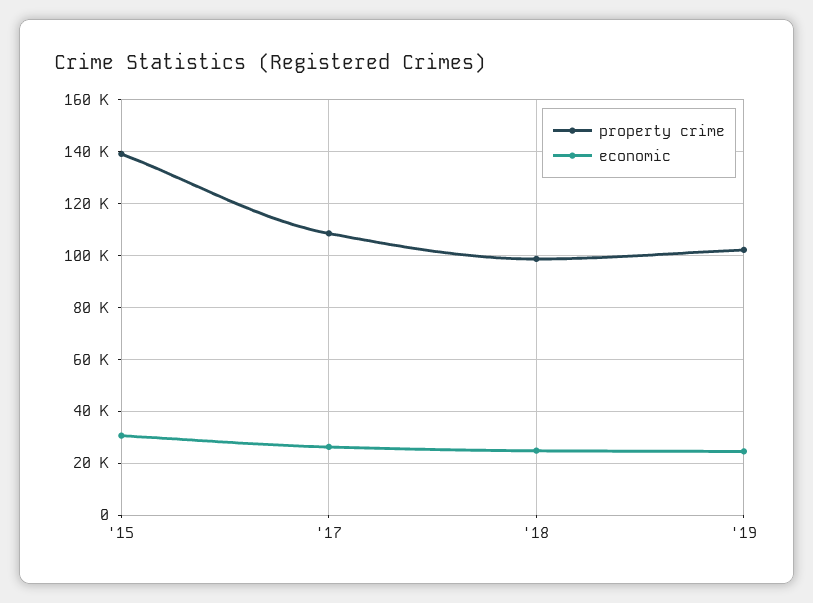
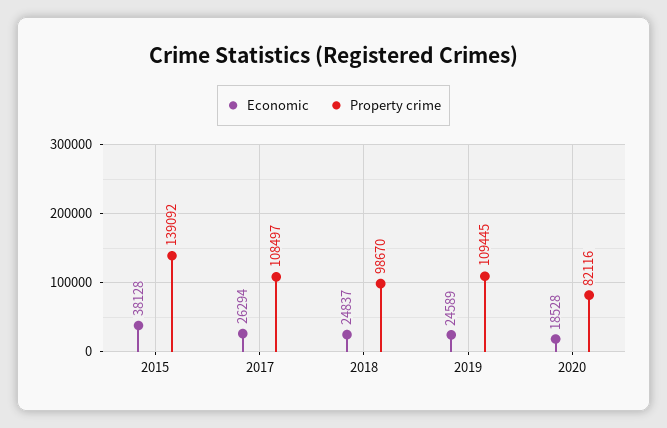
economic, '15: 30000 -> 38128
property crime, '19: 102500 -> 109445
economic, 2020: none -> 18528
property crime, 2020: none -> 82116

